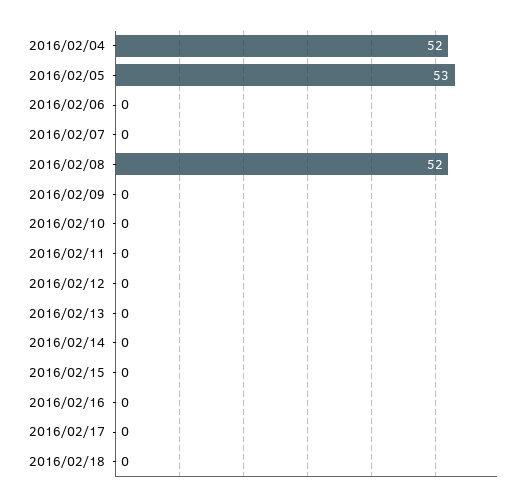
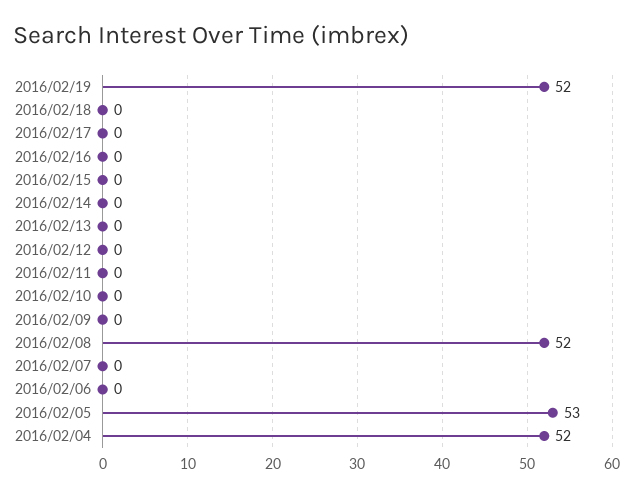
2016/02/19: none -> 52

